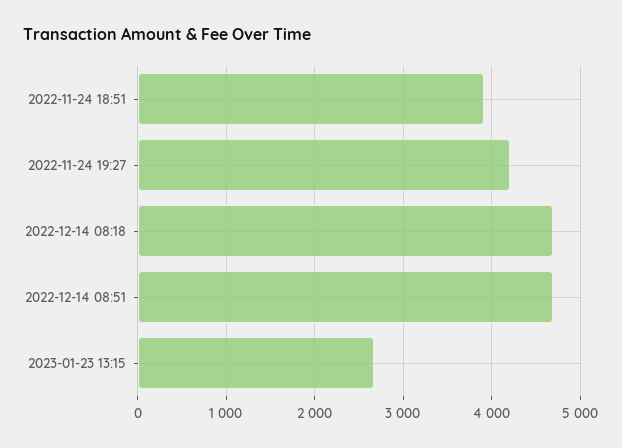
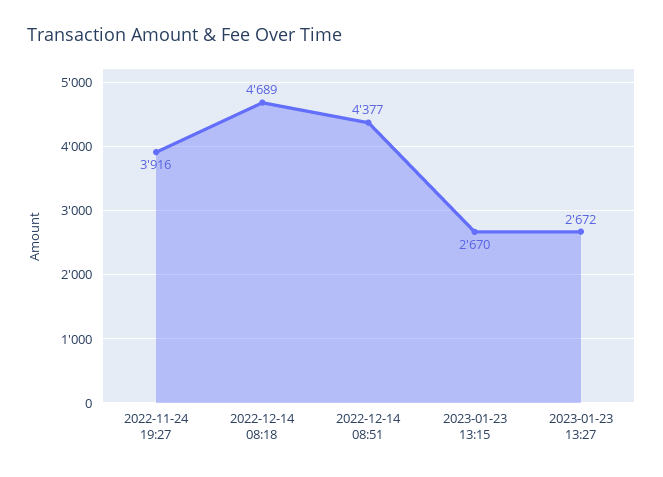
2022-11-24 18:51: 3900 -> none
2022-11-24 19:27: 4200 -> 3916
2022-12-14 08:51: 4700 -> 4377
2023-01-23 13:27: none -> 2672

